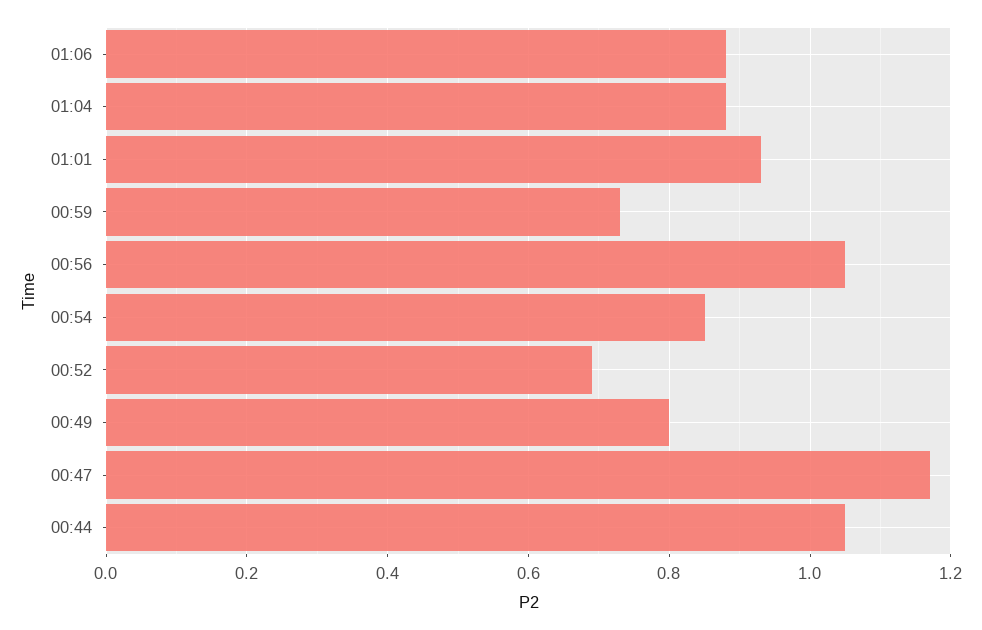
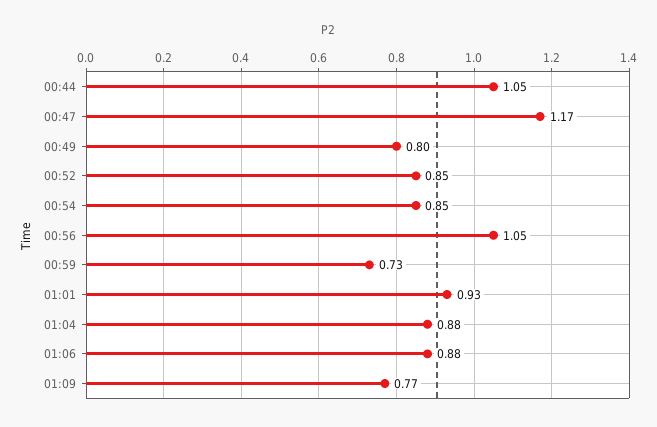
00:52: 0.7 -> 0.85
01:09: none -> 0.77

